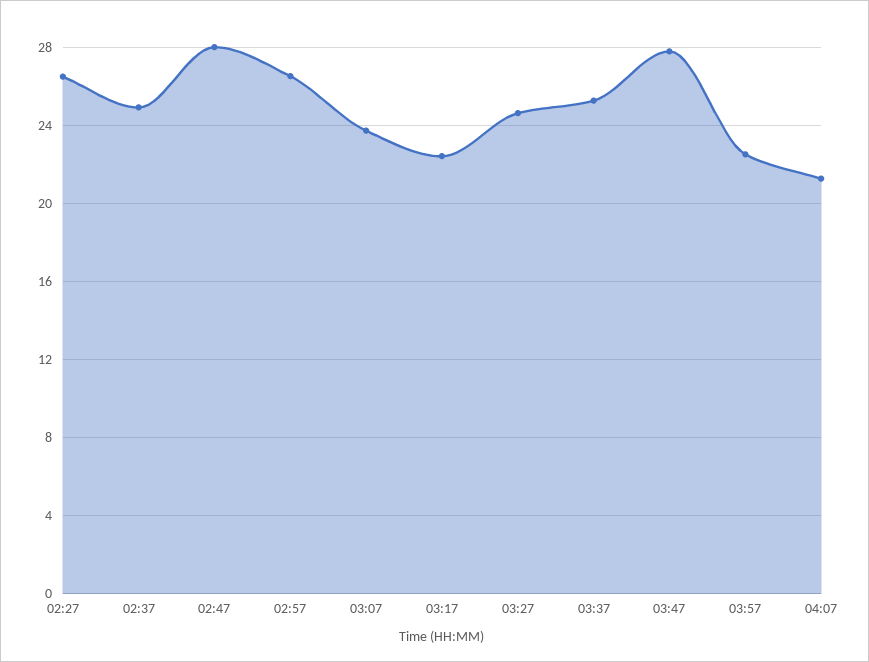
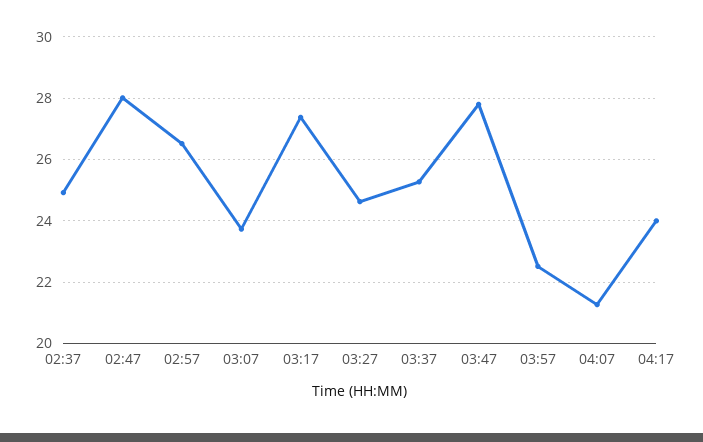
02:27: 26.5 -> none
03:17: 22.5 -> 27.4
04:17: none -> 24

